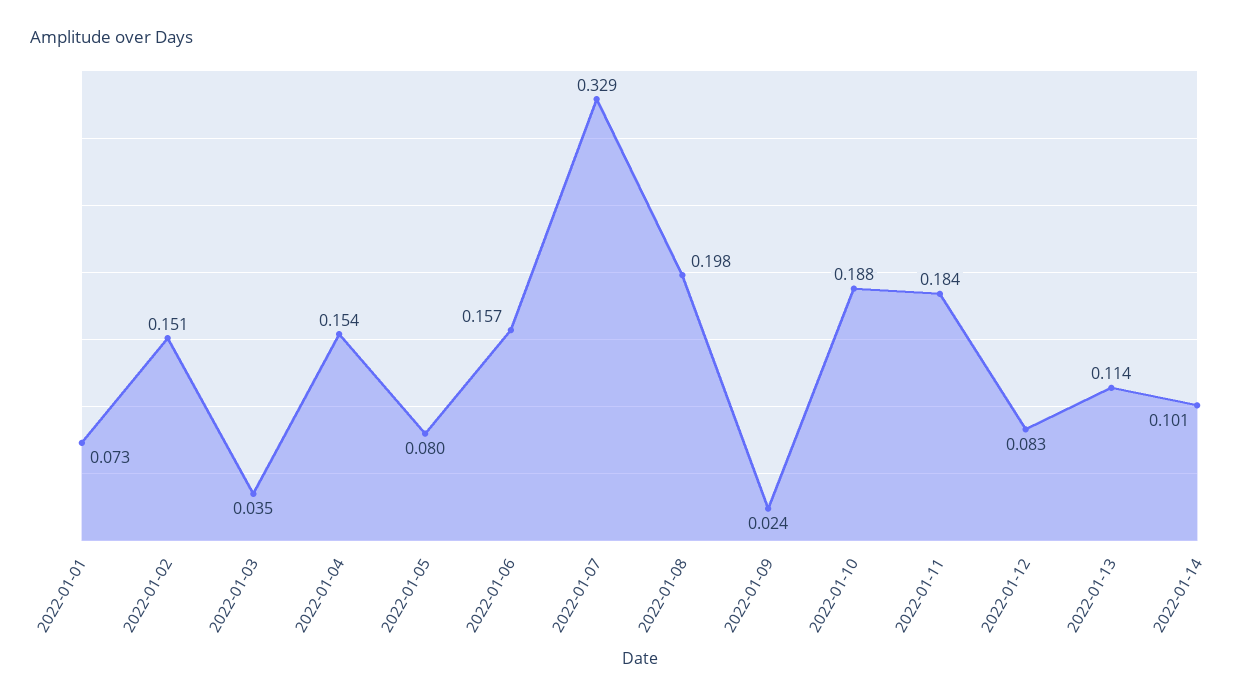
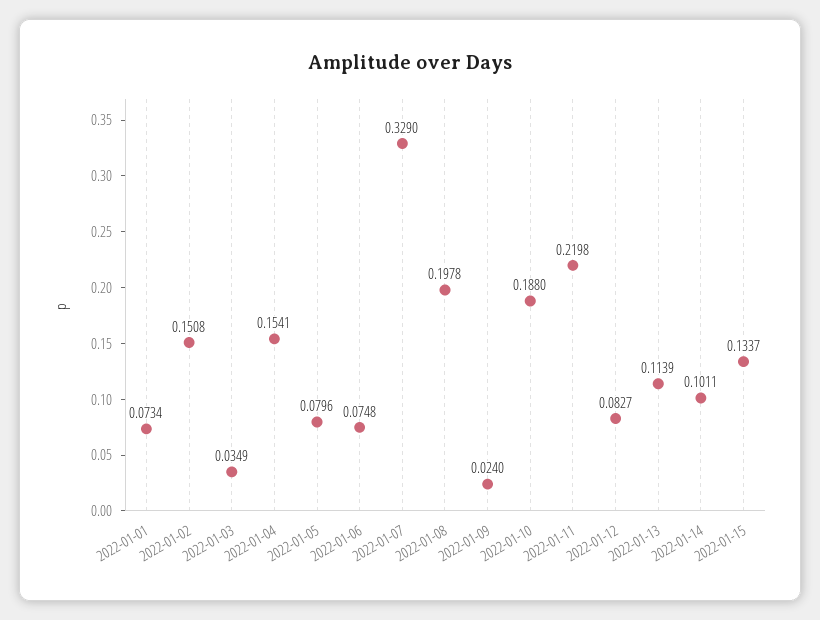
2022-01-06: 0.157 -> 0.0748
2022-01-11: 0.184 -> 0.2198
2022-01-15: none -> 0.1337

